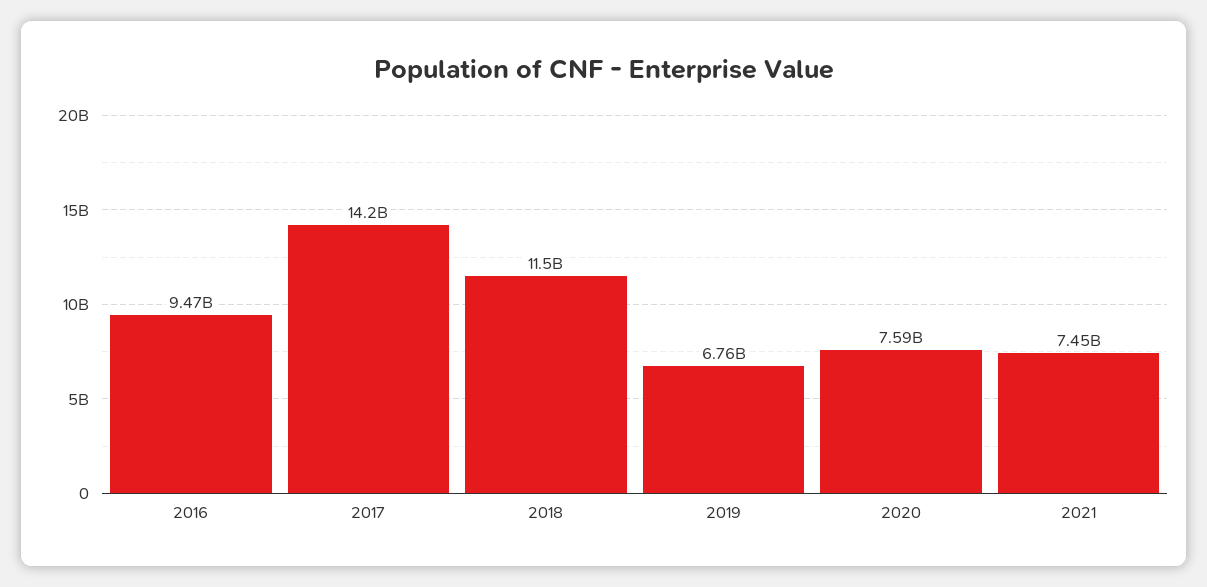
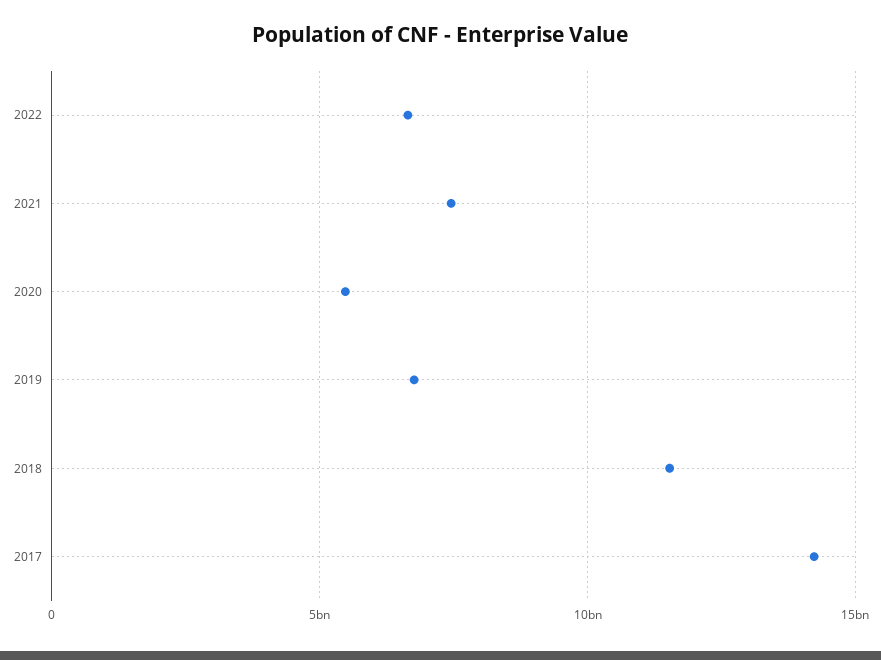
2016: 9470000000 -> none
2020: 7590000000 -> 5500000000
2022: none -> 6500000000

